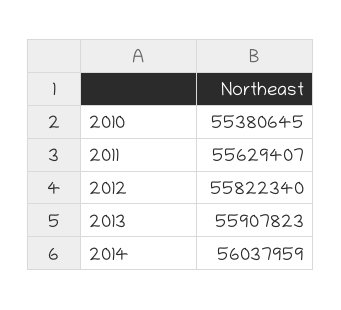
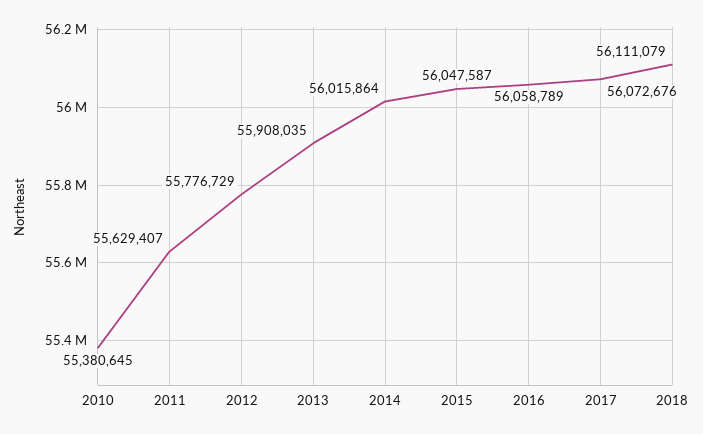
2012: 55822340 -> 55776729
2013: 55907823 -> 55908035
2014: 56037959 -> 56015864
2015: none -> 56047587
2016: none -> 56058789
2017: none -> 56072676
2018: none -> 56111079

